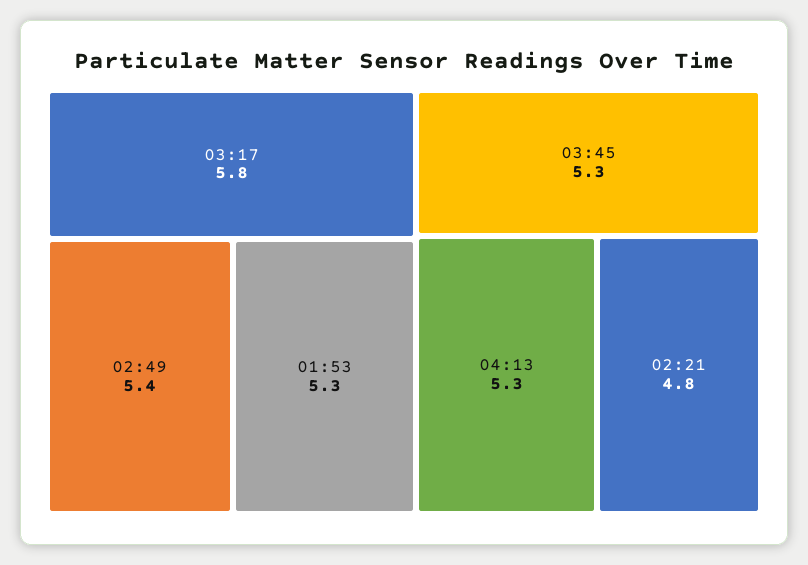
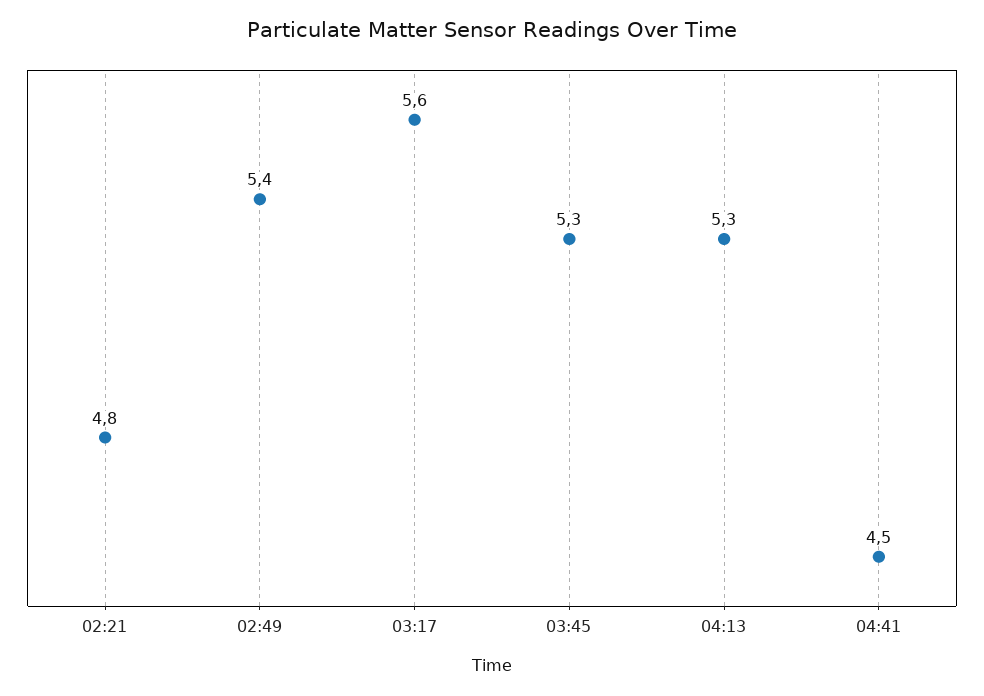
03:17: 5.8 -> 5.6
01:53: 5.3 -> none
04:41: none -> 4.5

